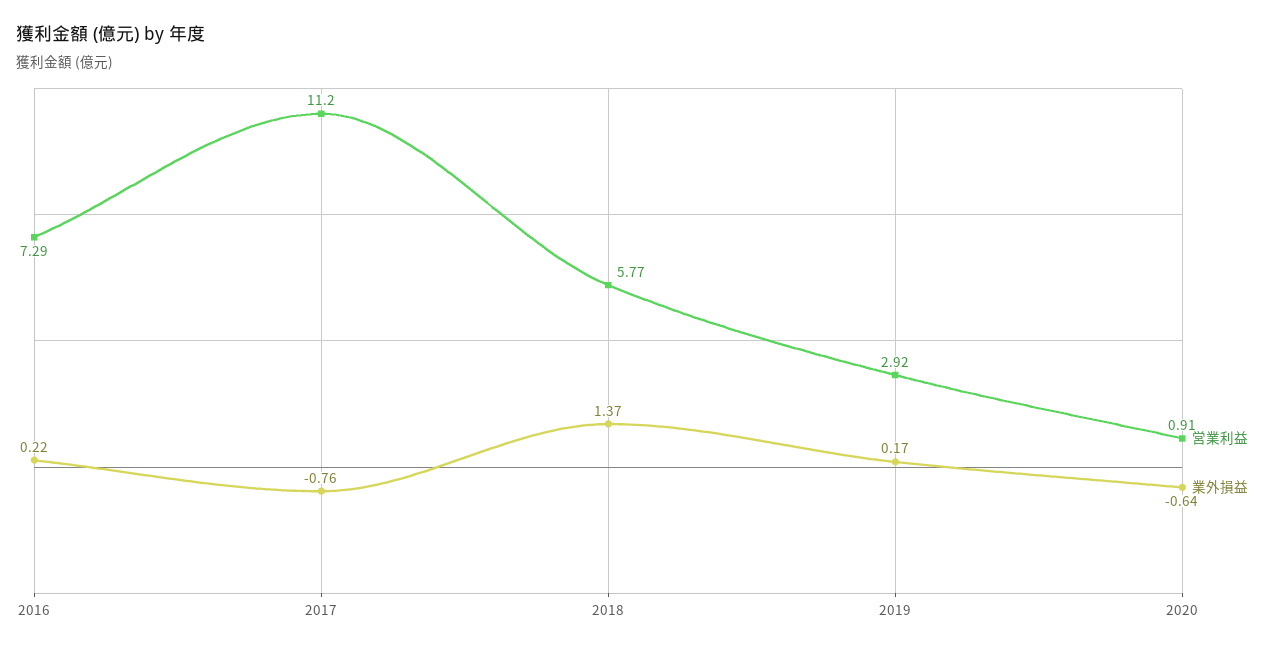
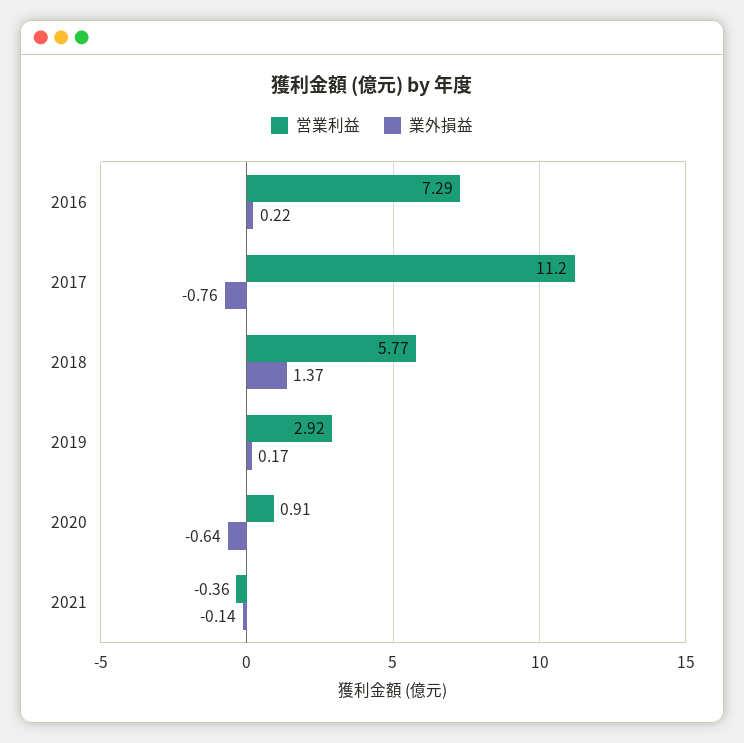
営業利益, 2021: none -> -0.36
業外損益, 2021: none -> -0.14

